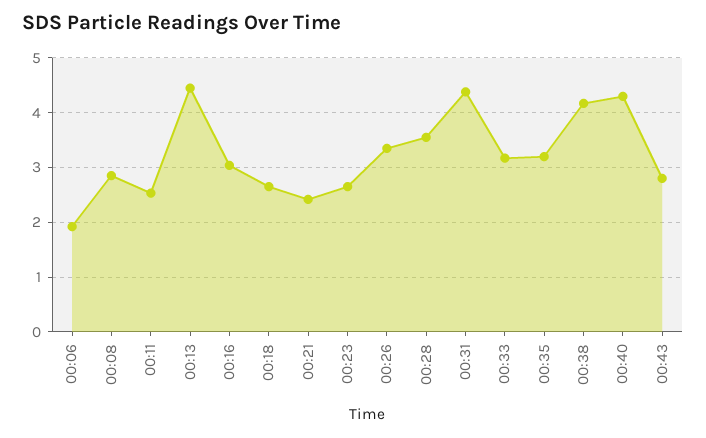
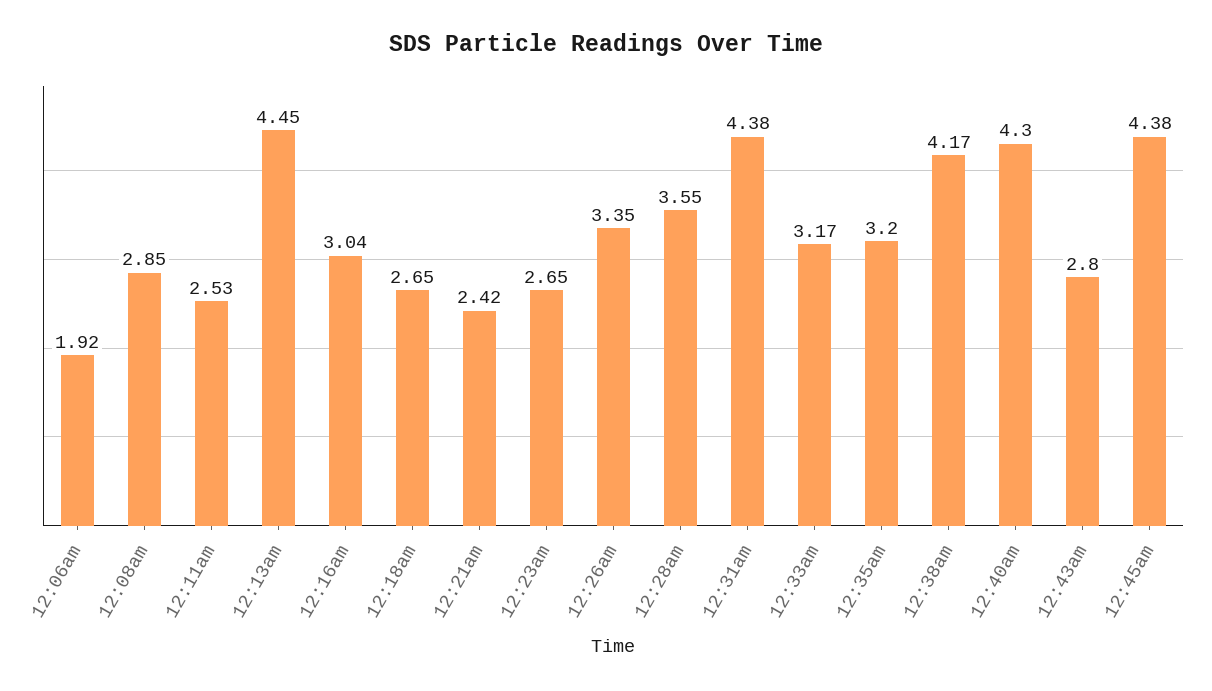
12:45am: none -> 4.38

